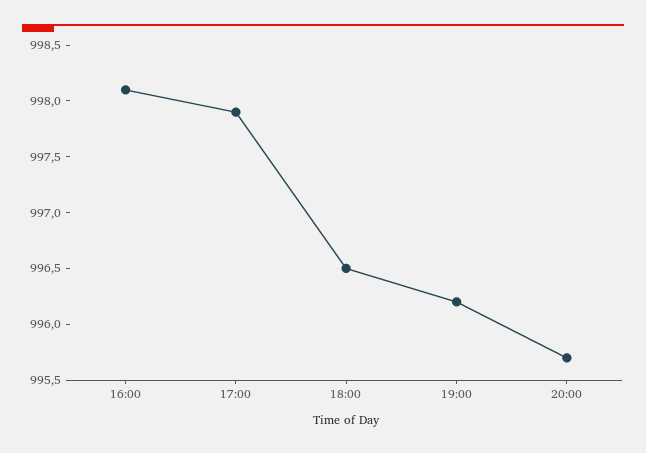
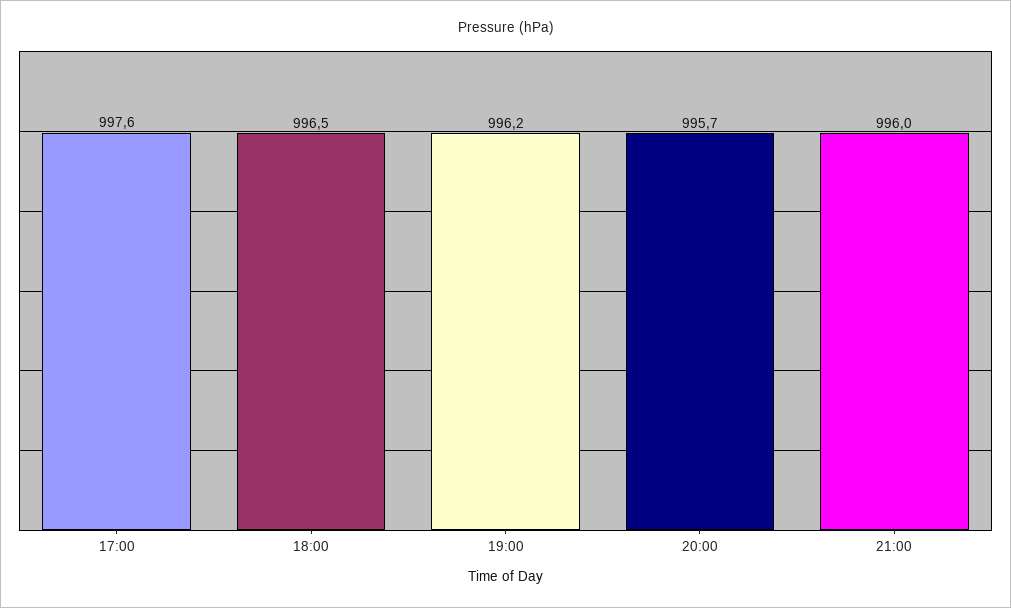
16:00: 998.1 -> none
17:00: 997.9 -> 997.6
21:00: none -> 996

